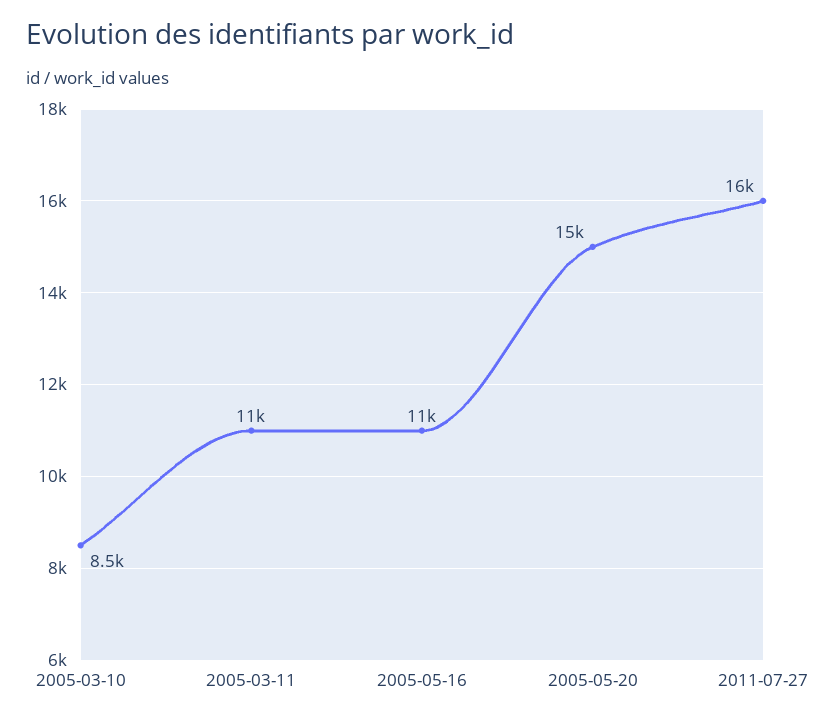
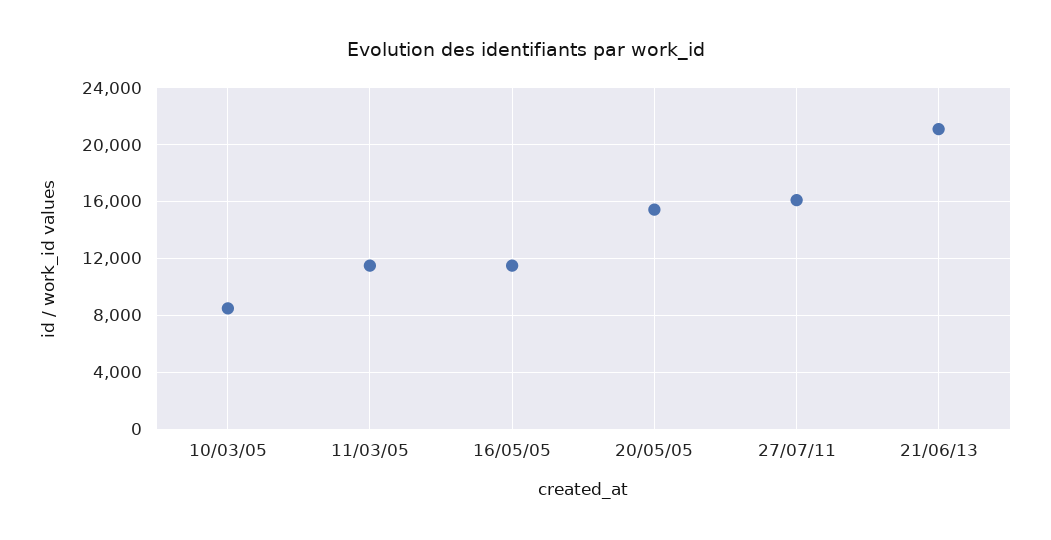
21/06/13: none -> 21000

